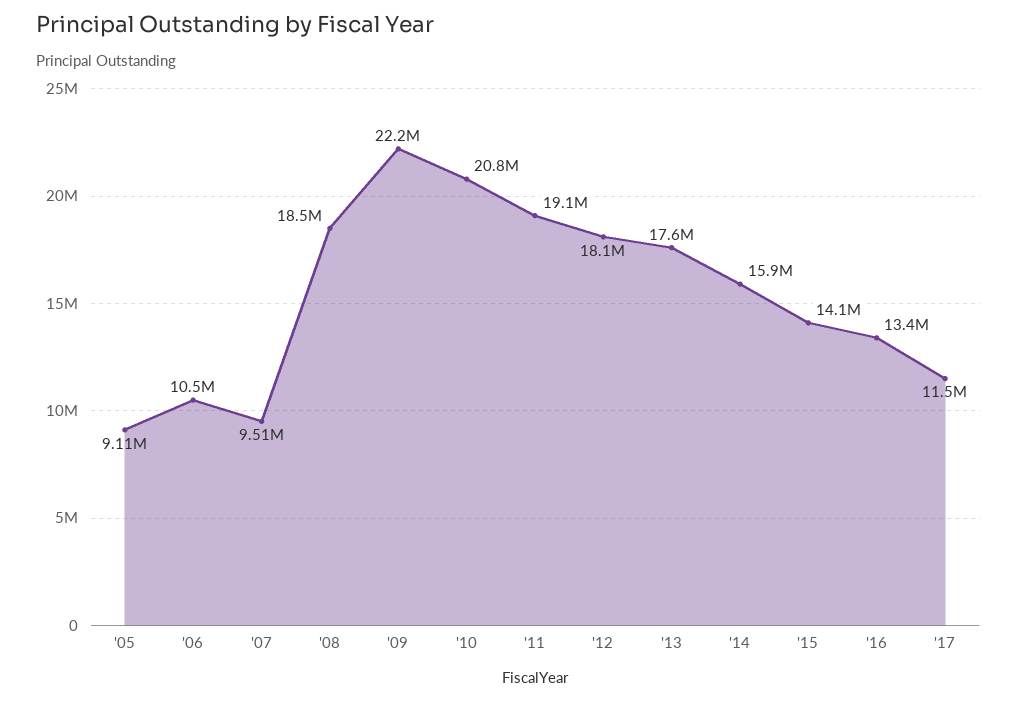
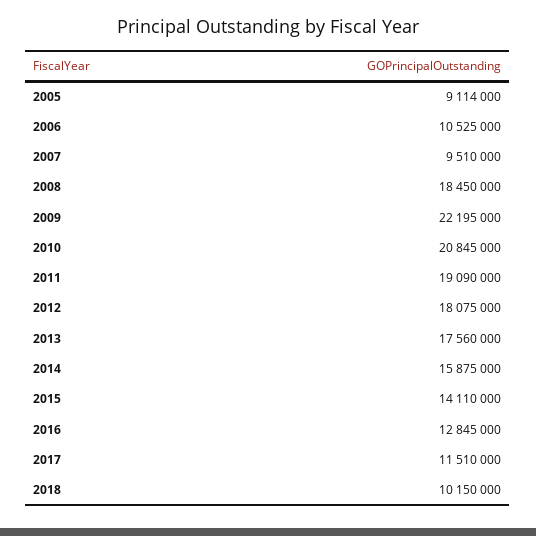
'16: 13400000 -> 12845000
2018: none -> 10150000

